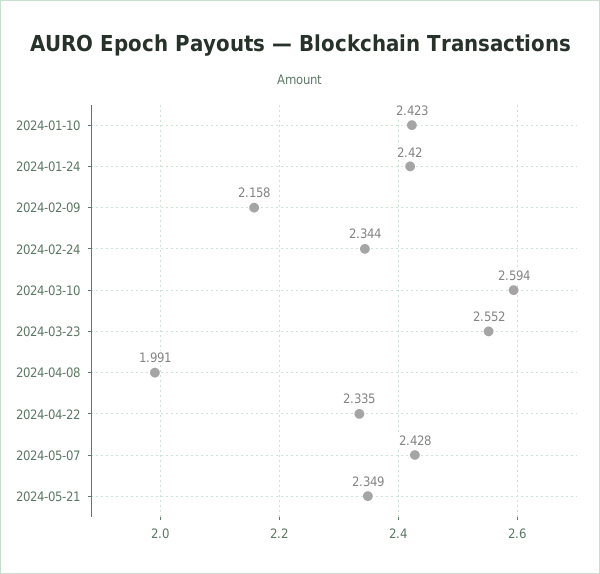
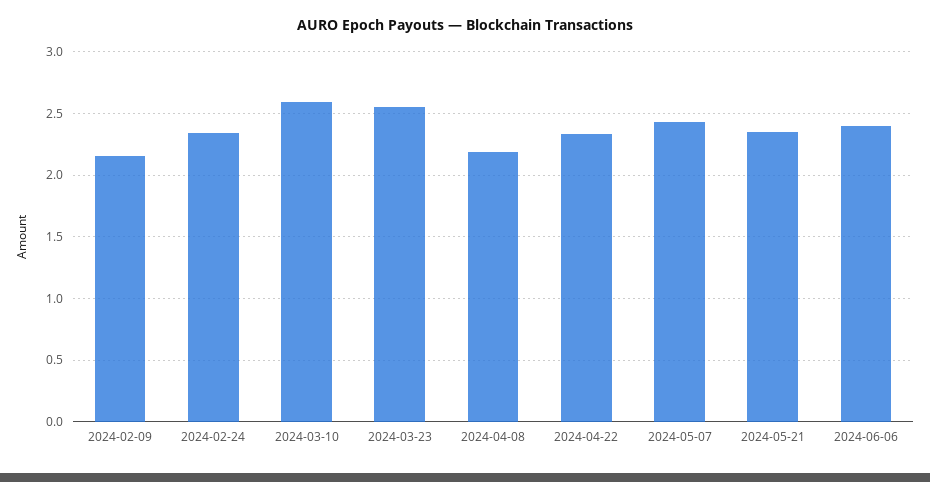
2024-01-10: 2.423 -> none
2024-01-24: 2.42 -> none
2024-04-08: 1.991 -> 2.2
2024-06-06: none -> 2.4

